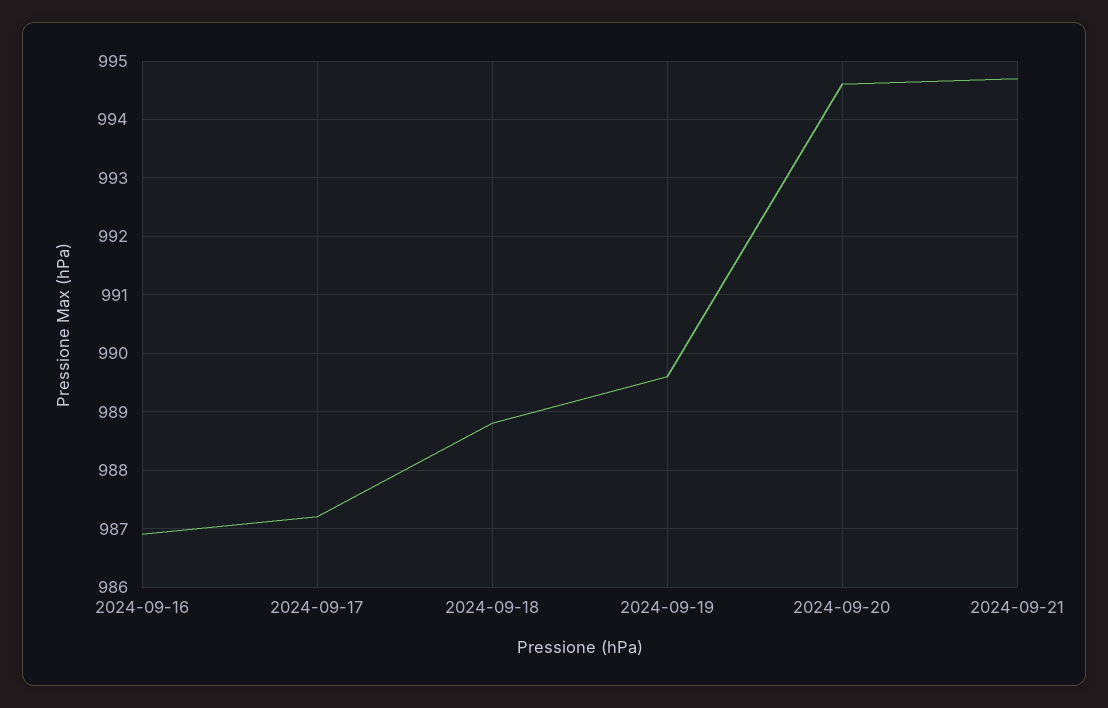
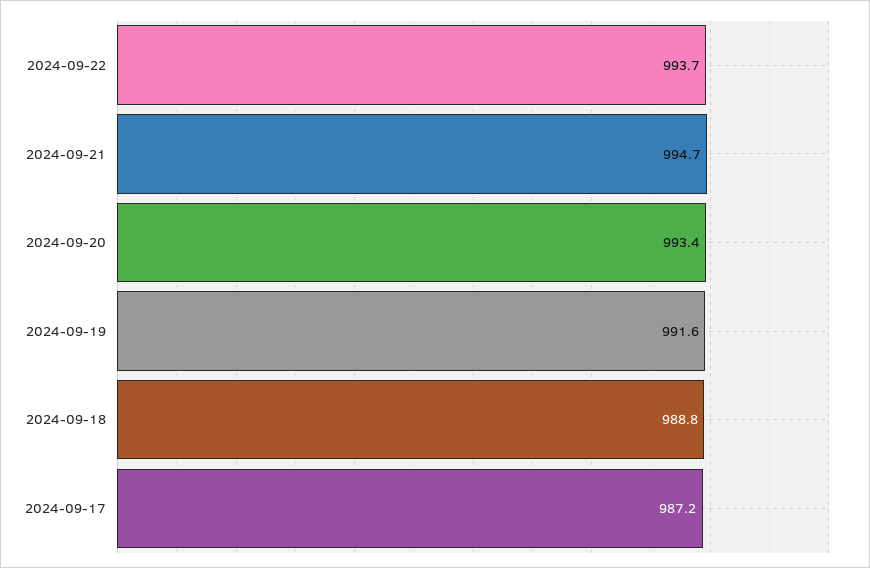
2024-09-16: 987 -> none
2024-09-19: 989.5 -> 991.6
2024-09-20: 994.5 -> 993.4
2024-09-22: none -> 993.7

